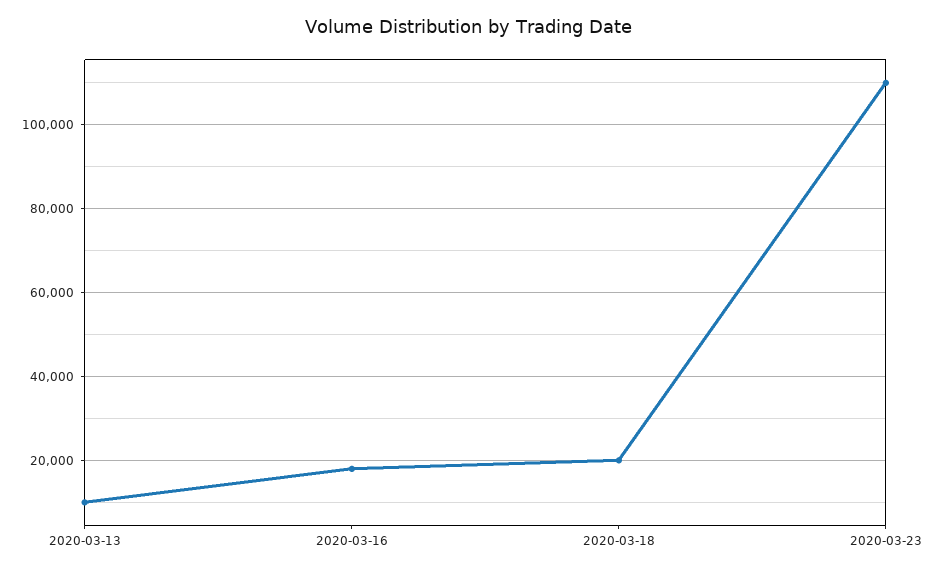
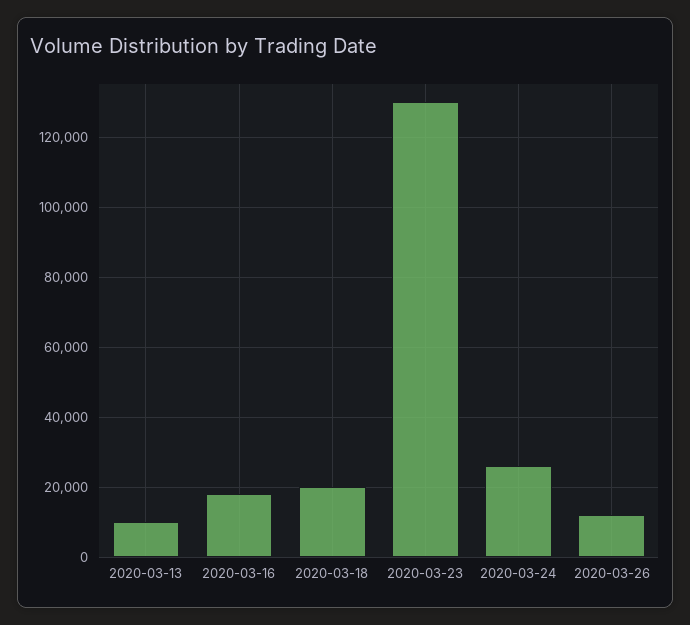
2020-03-23: 110000 -> 130000
2020-03-24: none -> 26000
2020-03-26: none -> 12000

